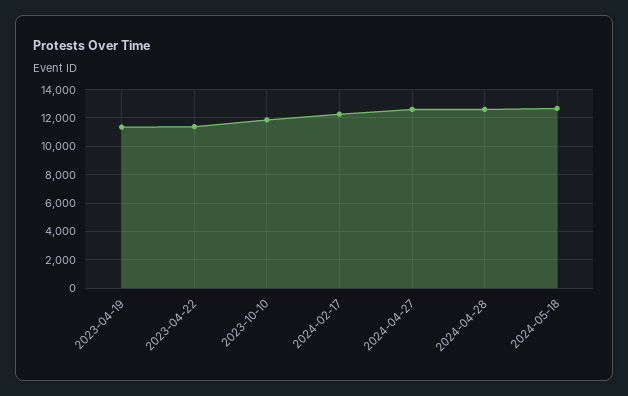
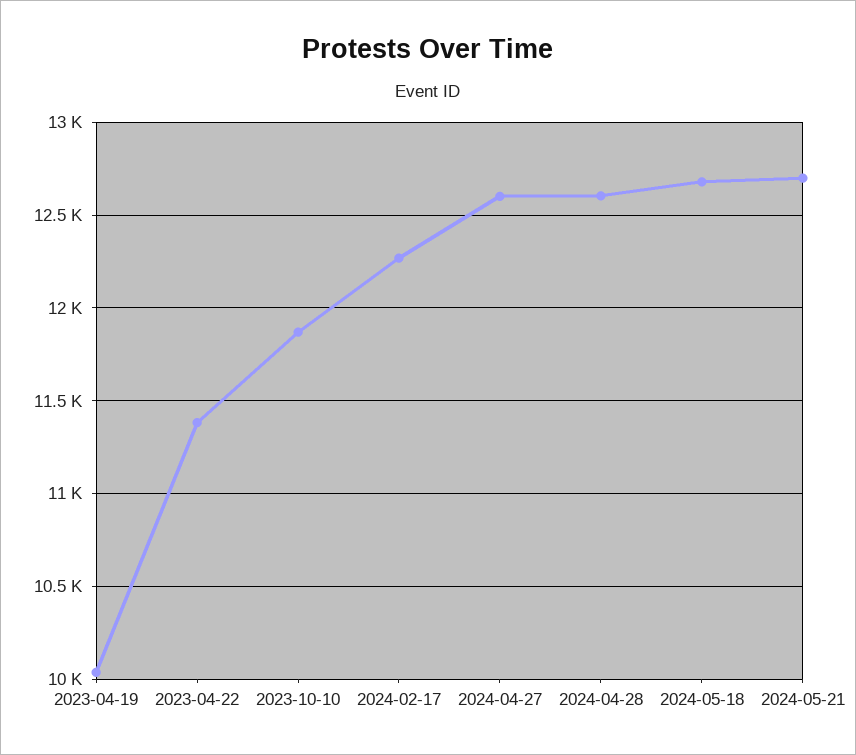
2023-04-19: 11500 -> 10050
2024-05-21: none -> 12700

